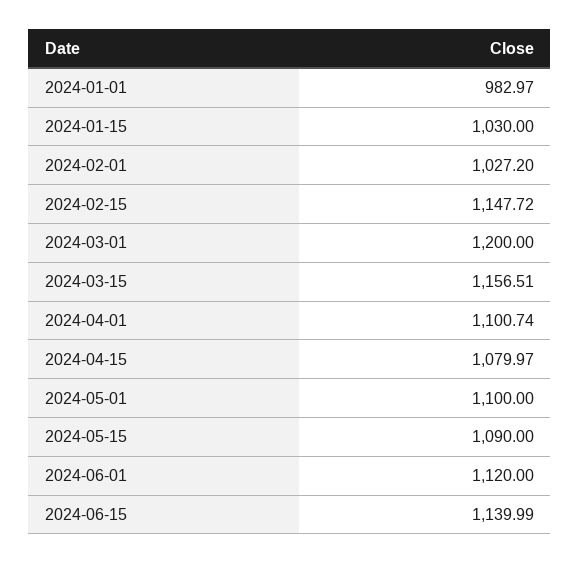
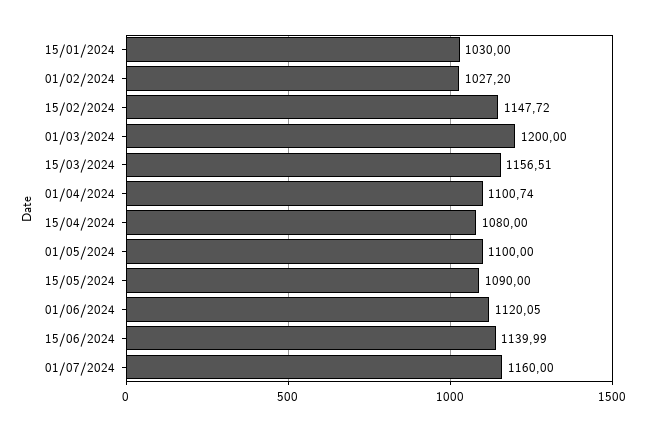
2024-01-01: 982.97 -> none
2024-04-15: 1079.97 -> 1080
2024-06-01: 1120 -> 1120.05
01/07/2024: none -> 1160

